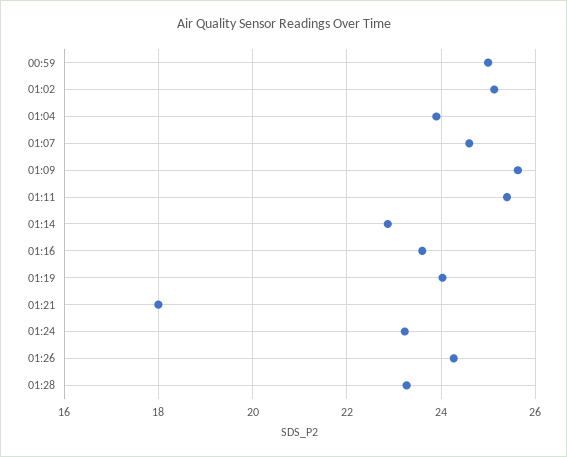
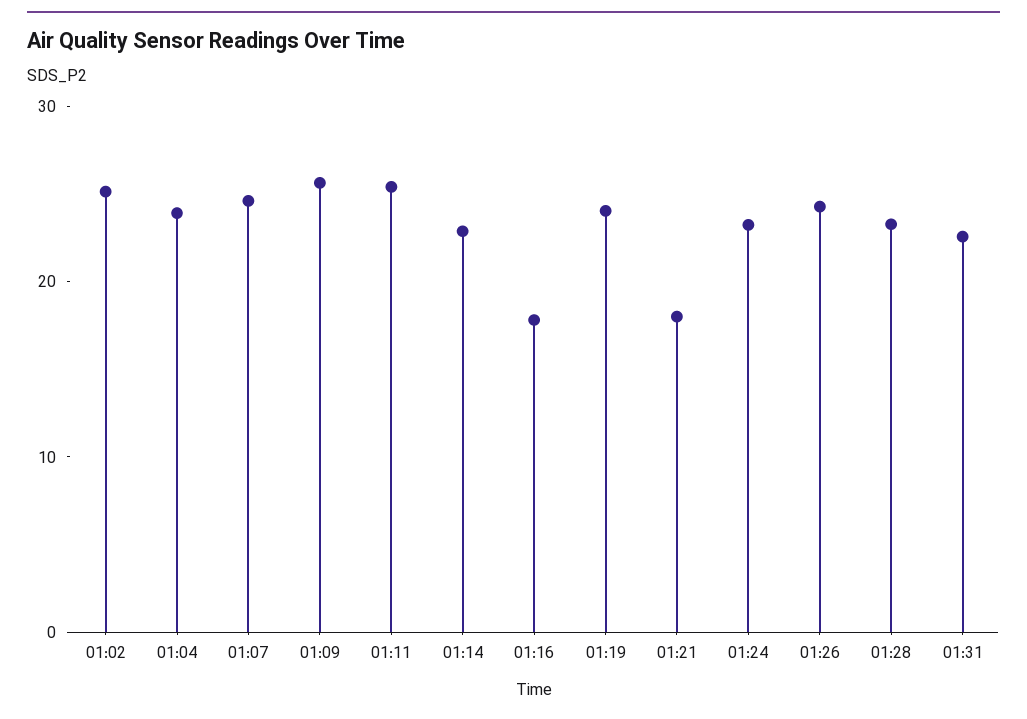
00:59: 25 -> none
01:16: 23.6 -> 18
01:31: none -> 22

